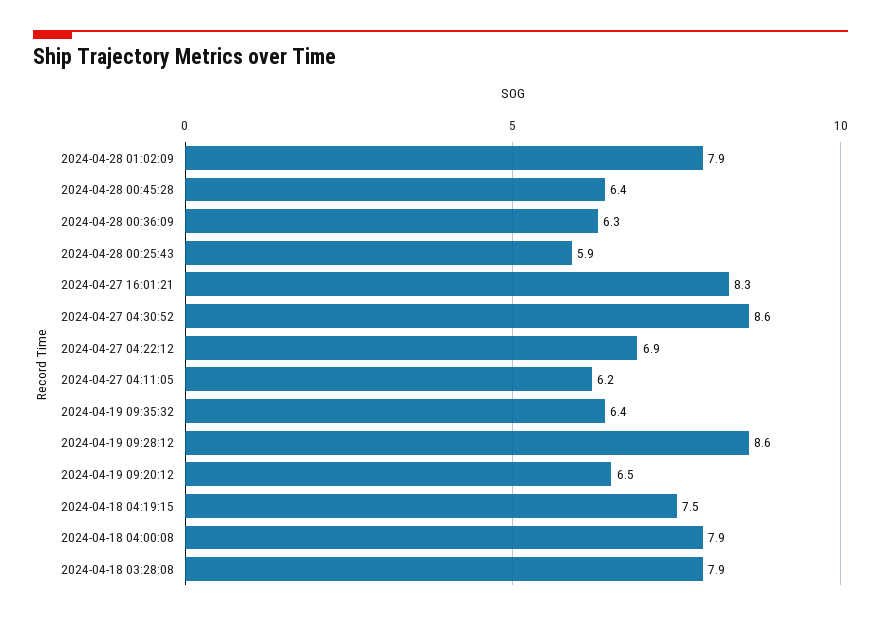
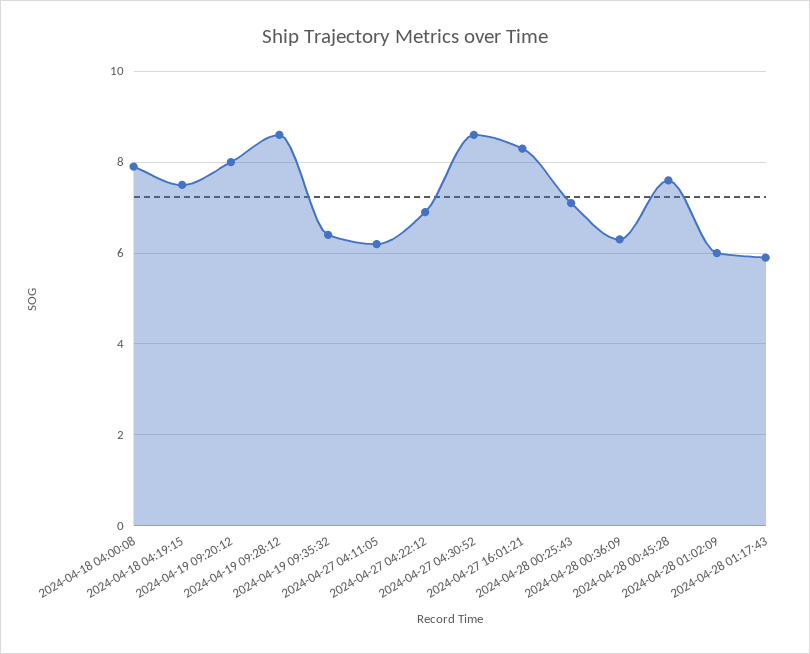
2024-04-28 01:02:09: 7.9 -> 6
2024-04-28 00:45:28: 6.4 -> 7.5
2024-04-28 00:25:43: 5.9 -> 7
2024-04-19 09:20:12: 6.5 -> 8
2024-04-18 03:28:08: 7.9 -> none
2024-04-28 01:17:43: none -> 6

